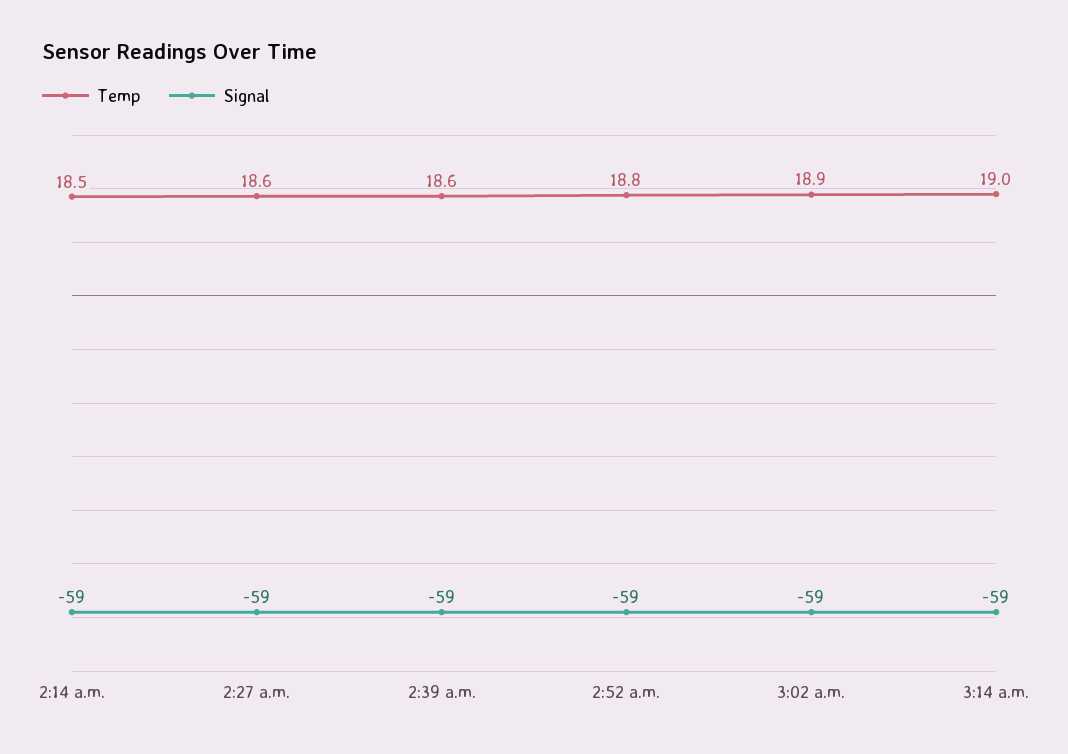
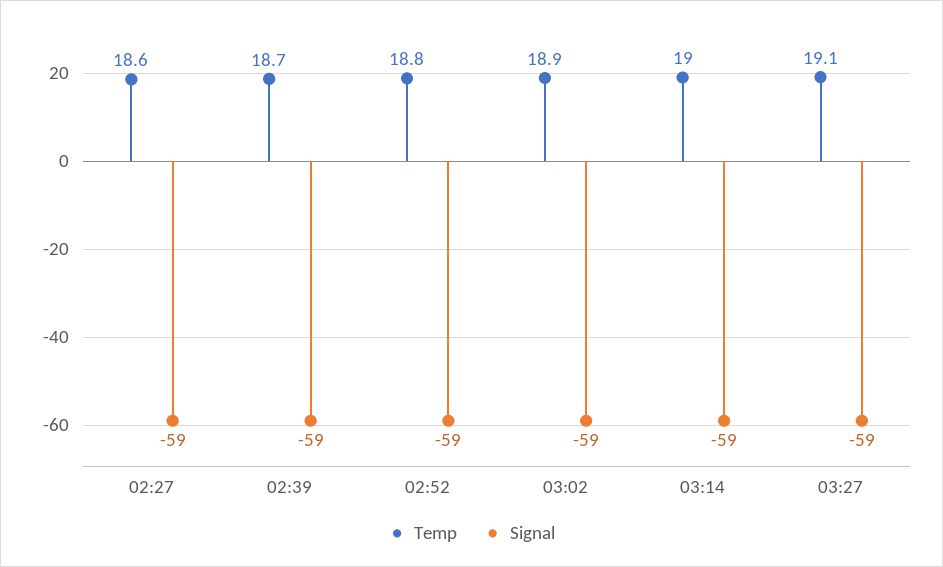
Temp, 2:14 a.m.: 18.5 -> none
Signal, 2:14 a.m.: -59 -> none
Temp, 2:39 a.m.: 18.6 -> 18.7
Temp, 03:27: none -> 19.1
Signal, 03:27: none -> -59

